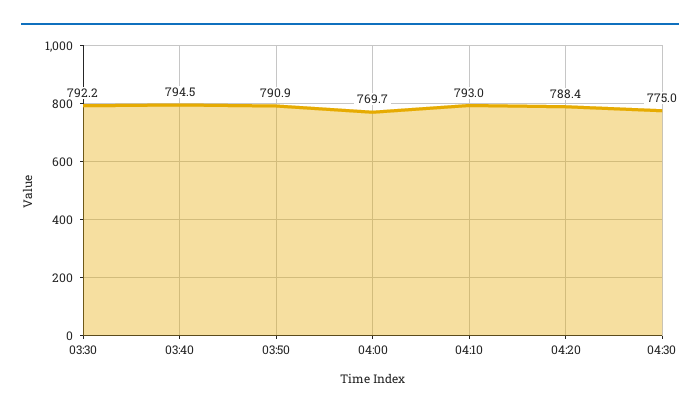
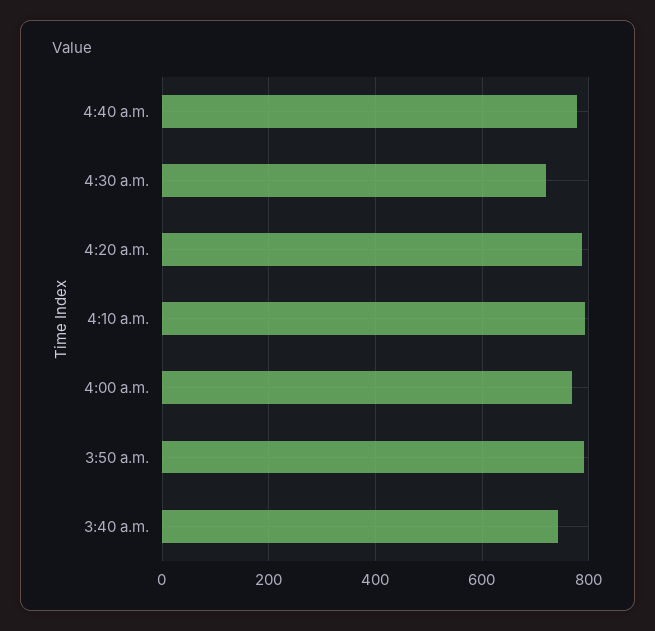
03:30: 792.2 -> none
03:40: 794.5 -> 740
04:30: 775 -> 720
4:40 a.m.: none -> 780

